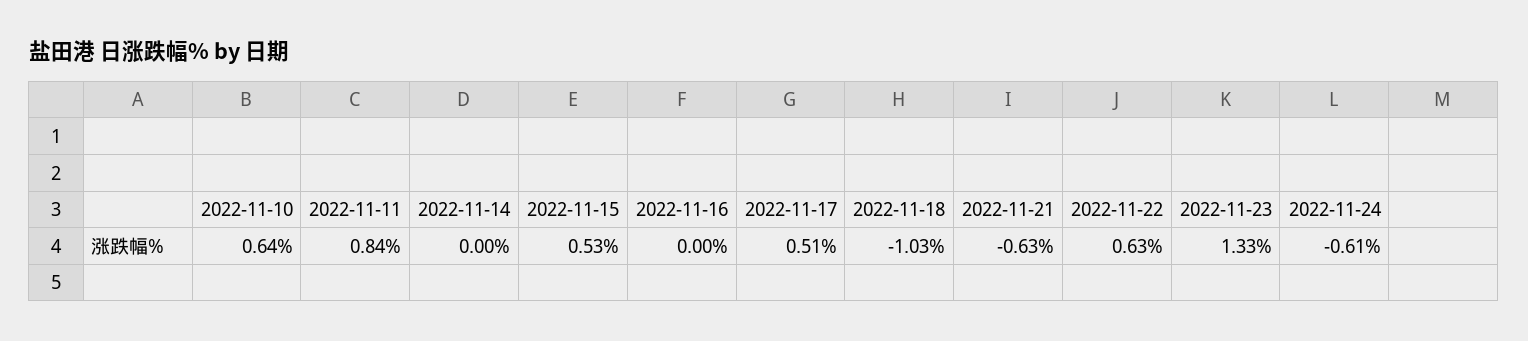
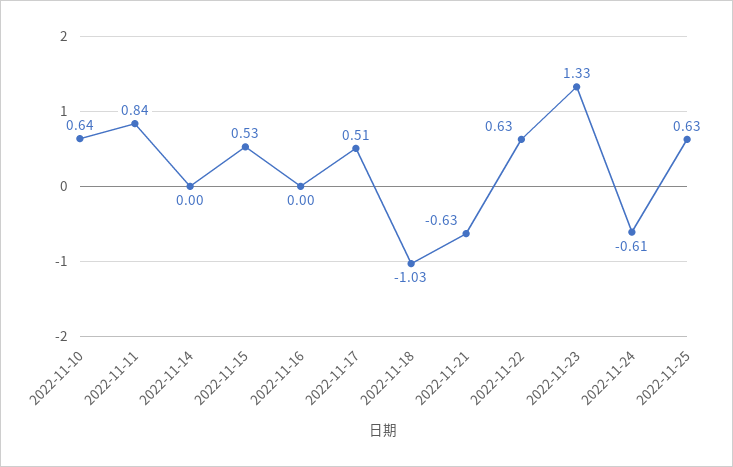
2022-11-25: none -> 0.63

